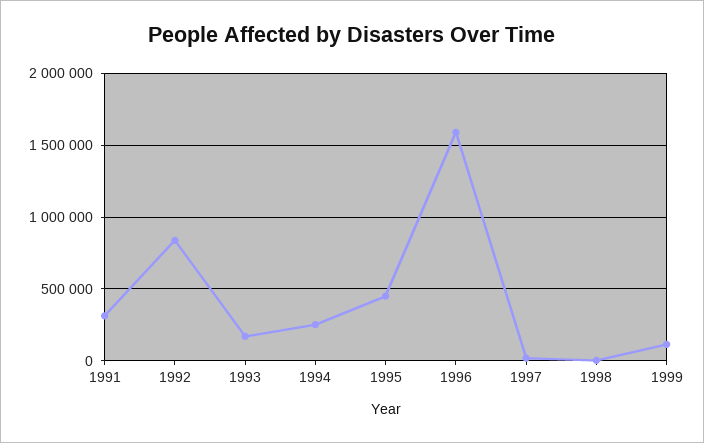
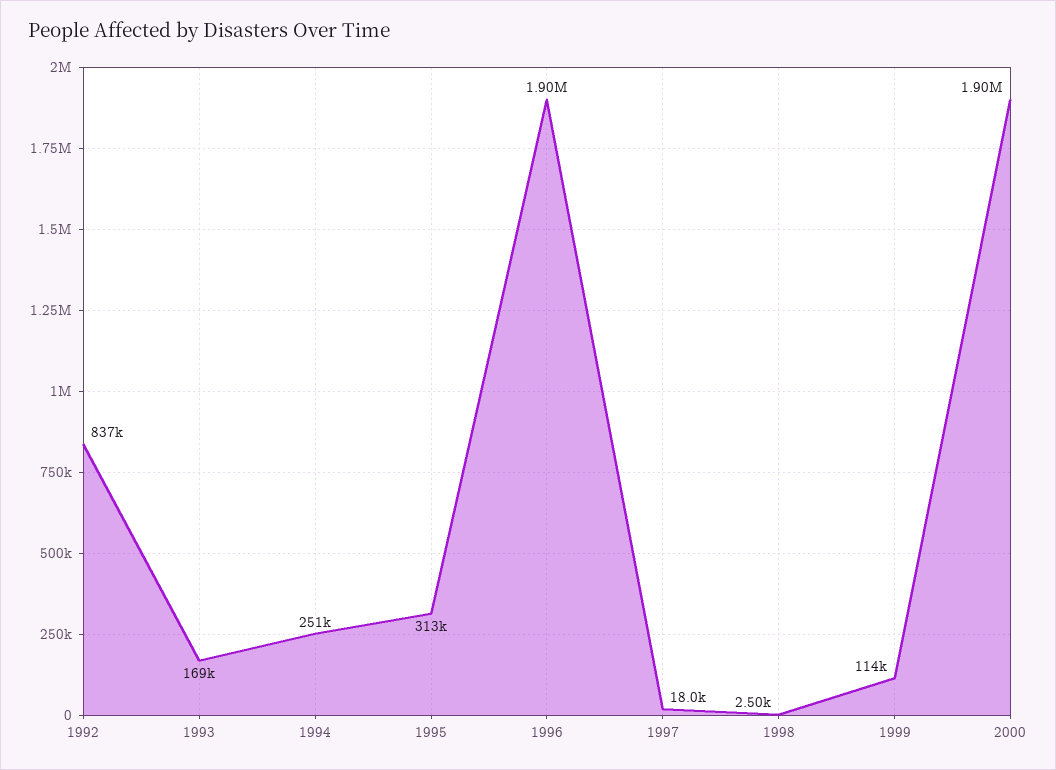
1991: 300000 -> none
1995: 450000 -> 313000
1996: 1600000 -> 1900000
2000: none -> 1900000

